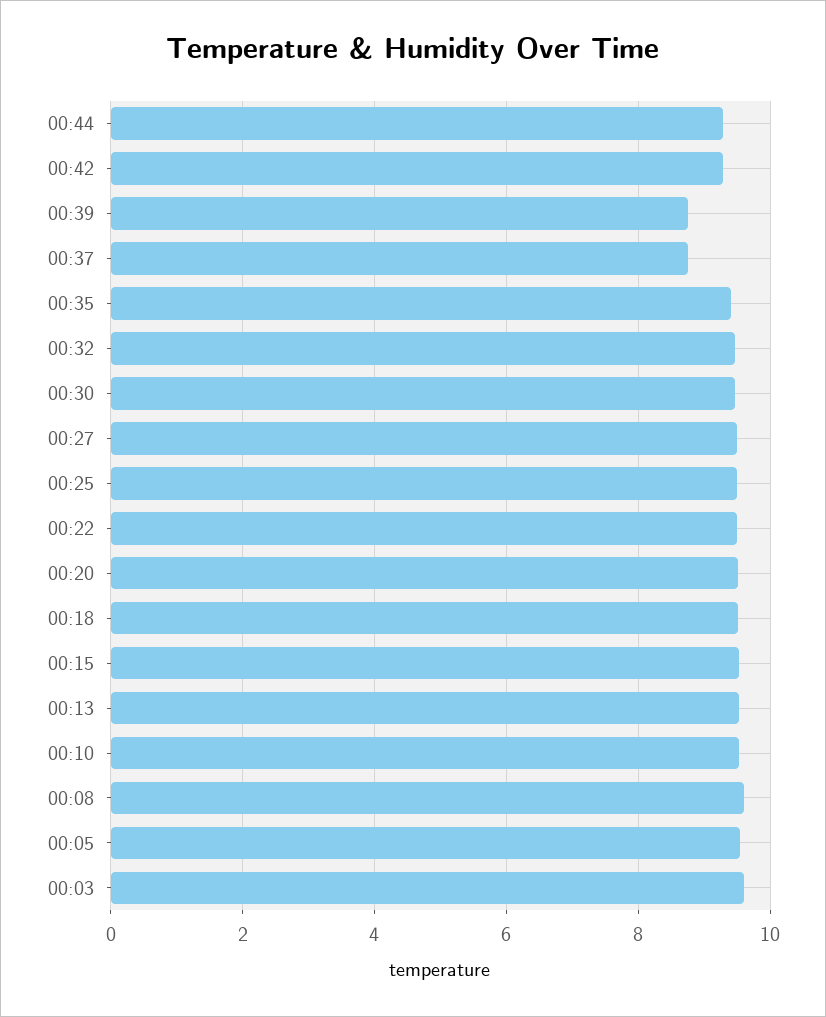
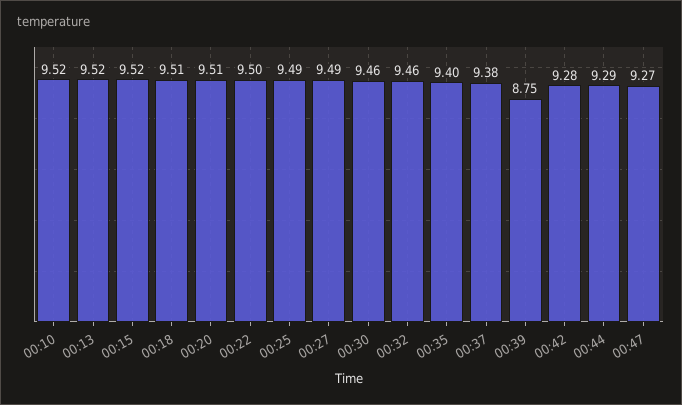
00:37: 8.8 -> 9.38
00:08: 9.6 -> none
00:05: 9.6 -> none
00:03: 9.6 -> none
00:47: none -> 9.27

